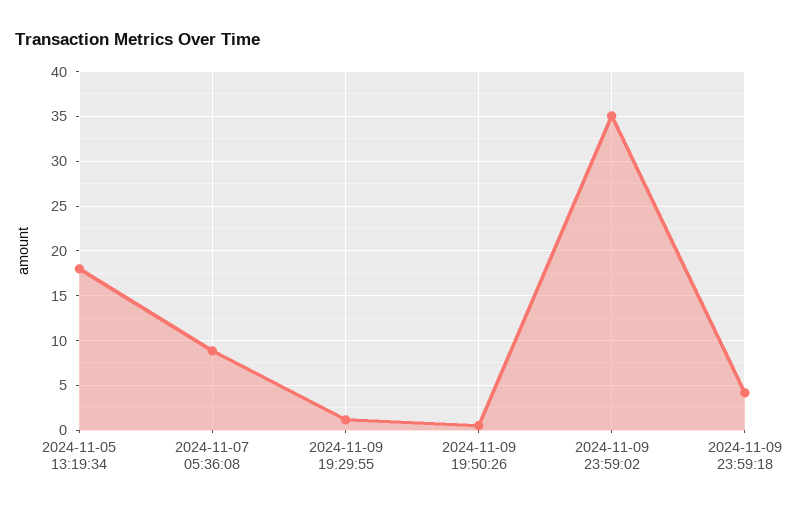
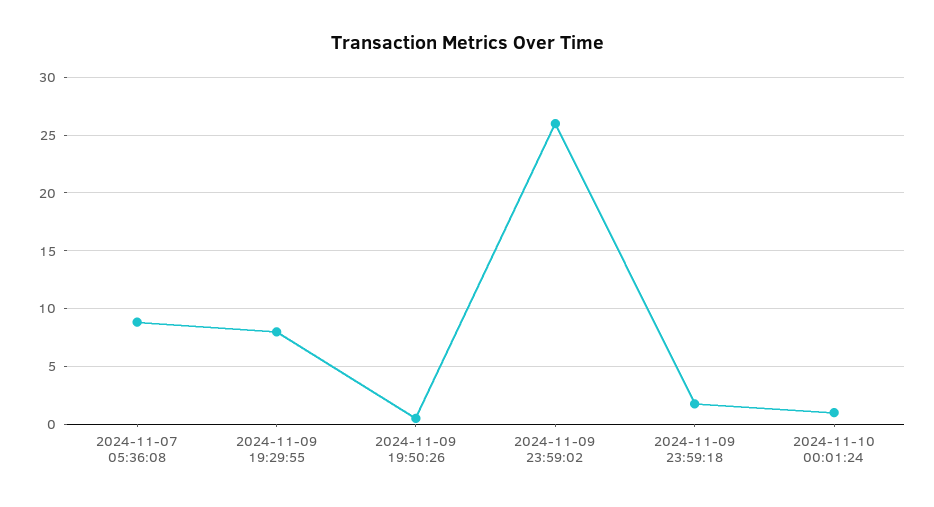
2024-11-05 13:19:34: 18 -> none
2024-11-09 19:29:55: 1 -> 8
2024-11-09 23:59:02: 35 -> 26
2024-11-09 23:59:18: 4 -> 2
2024-11-10 00:01:24: none -> 1

